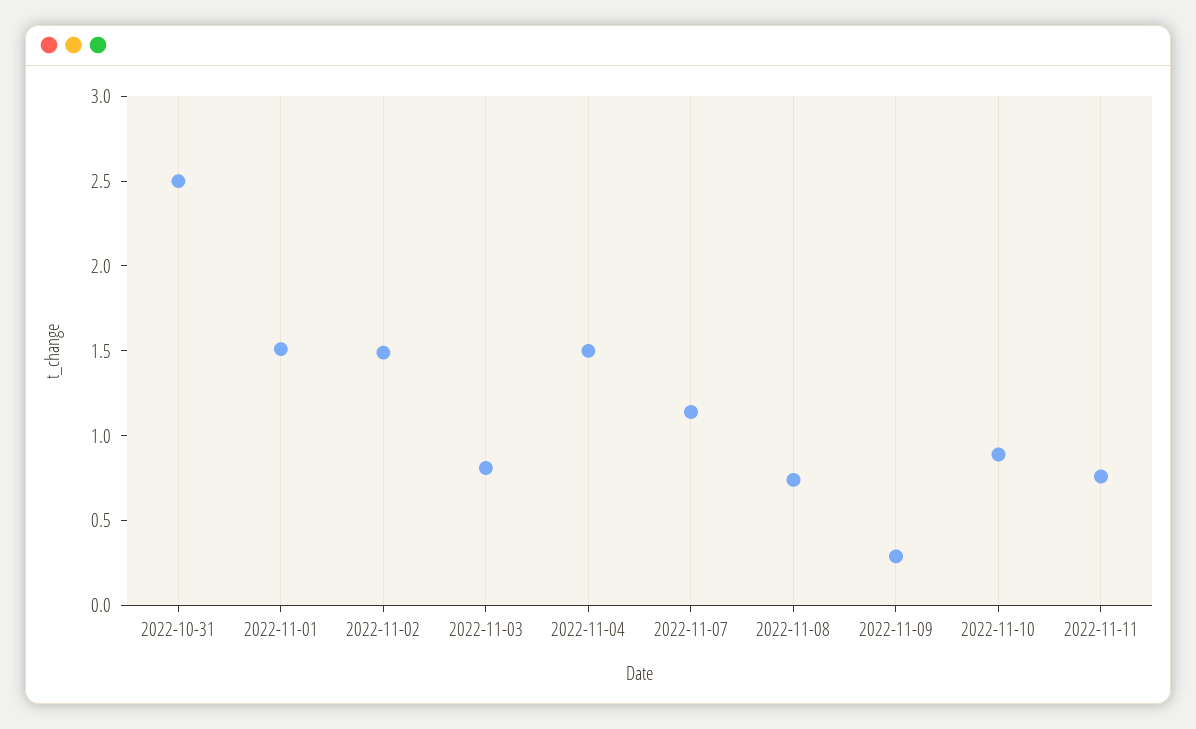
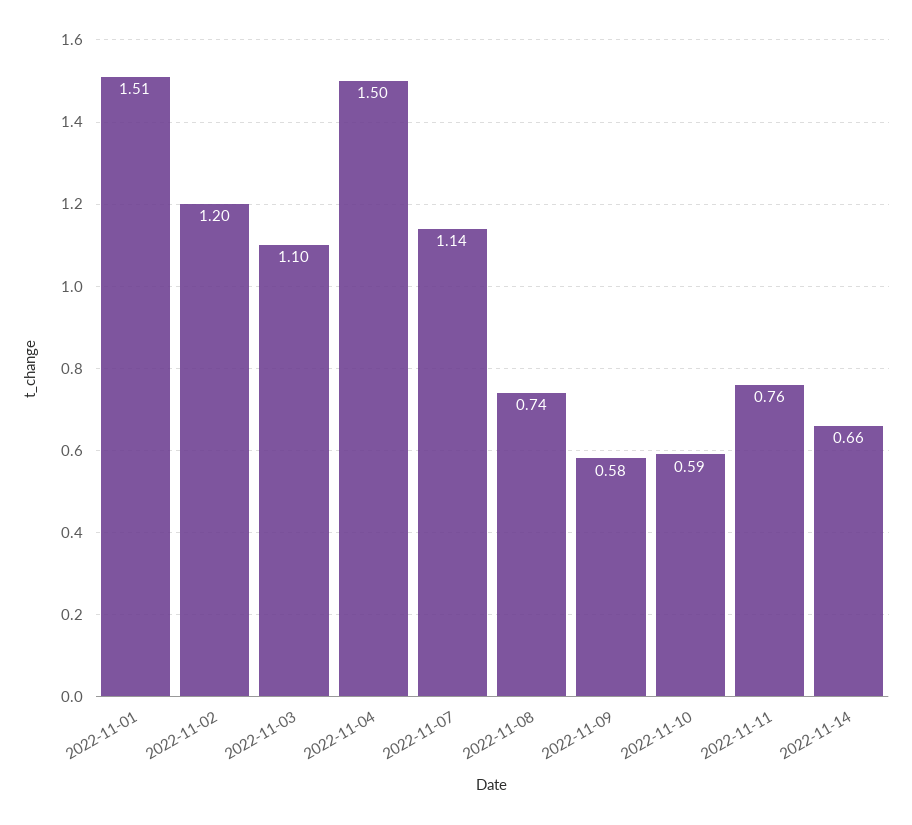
2022-10-31: 2.5 -> none
2022-11-02: 1.5 -> 1.2
2022-11-03: 0.8 -> 1.1
2022-11-09: 0.3 -> 0.58
2022-11-10: 0.9 -> 0.59
2022-11-14: none -> 0.66

